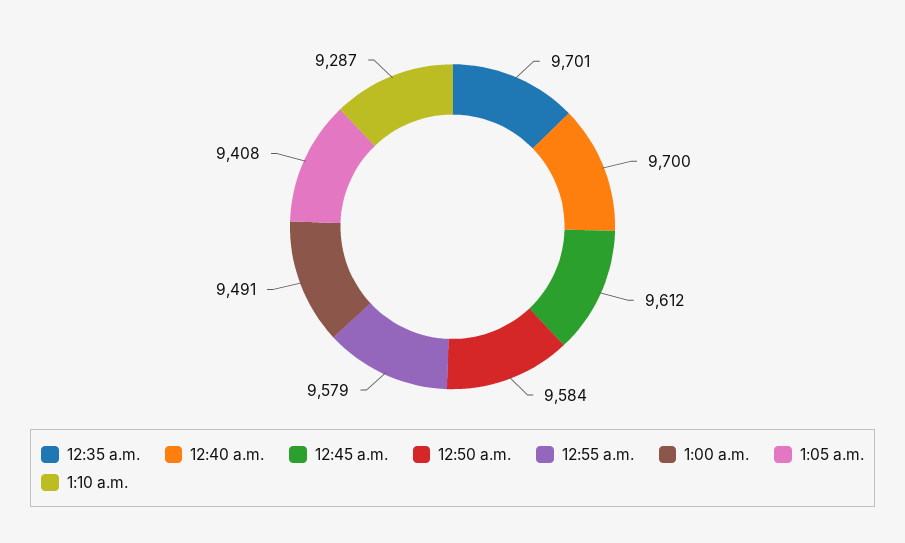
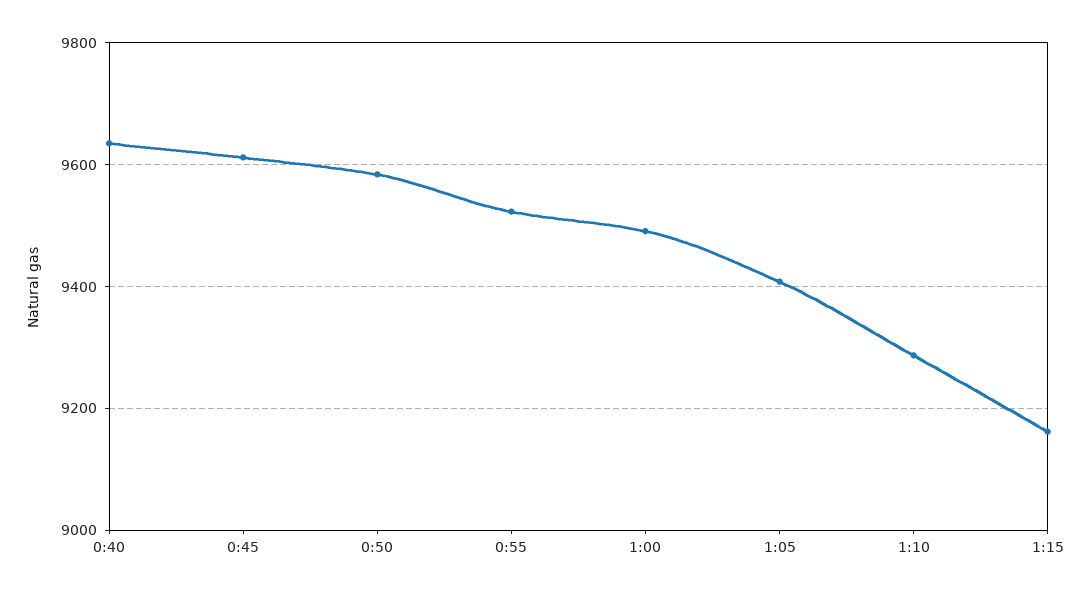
12:35 a.m.: 9701 -> none
12:40 a.m.: 9700 -> 9640
12:55 a.m.: 9579 -> 9520
1:15: none -> 9160

